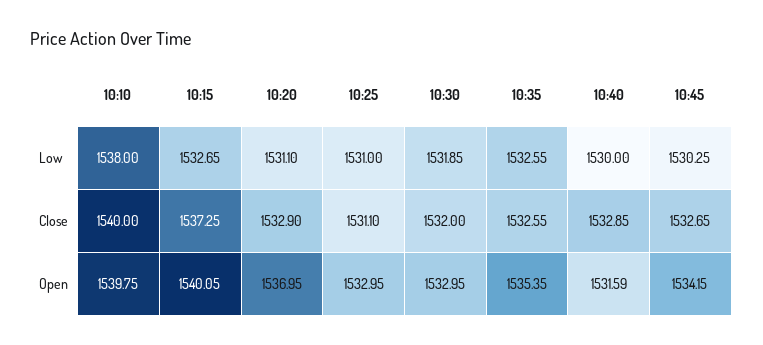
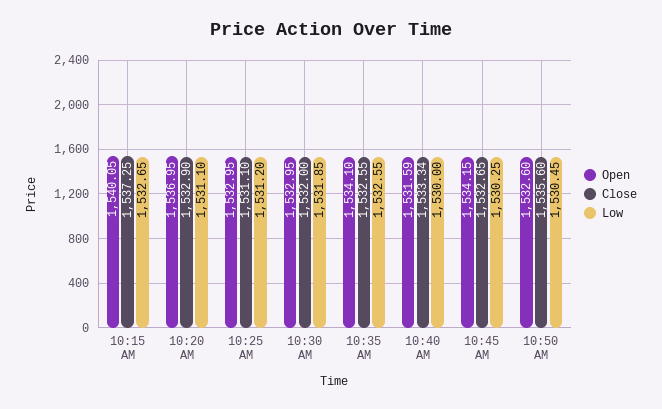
Low, 10:10: 1538 -> none
Low, 10:25: 1531 -> 1531.2
Close, 10:10: 1540 -> none
Close, 10:40: 1532.85 -> 1533.34
Open, 10:10: 1539.75 -> none
Open, 10:35: 1535.35 -> 1534.1
Open, 10:50 AM: none -> 1532.6
Close, 10:50 AM: none -> 1535.6
Low, 10:50 AM: none -> 1530.45

